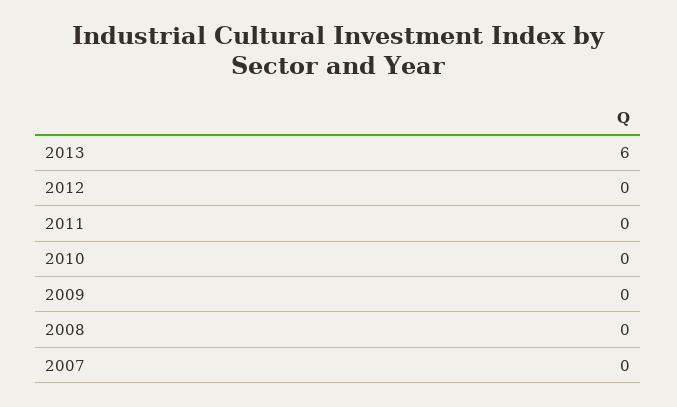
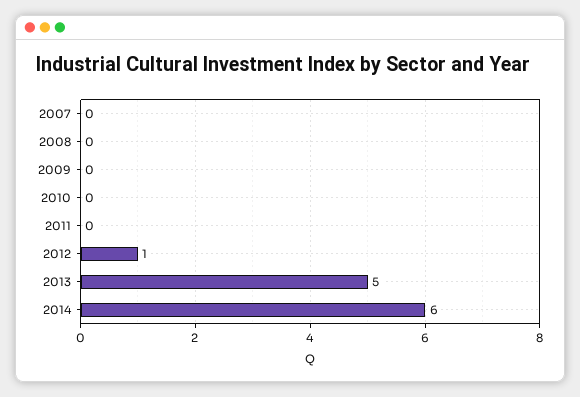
2013: 6 -> 5
2012: 0 -> 1
2014: none -> 6

